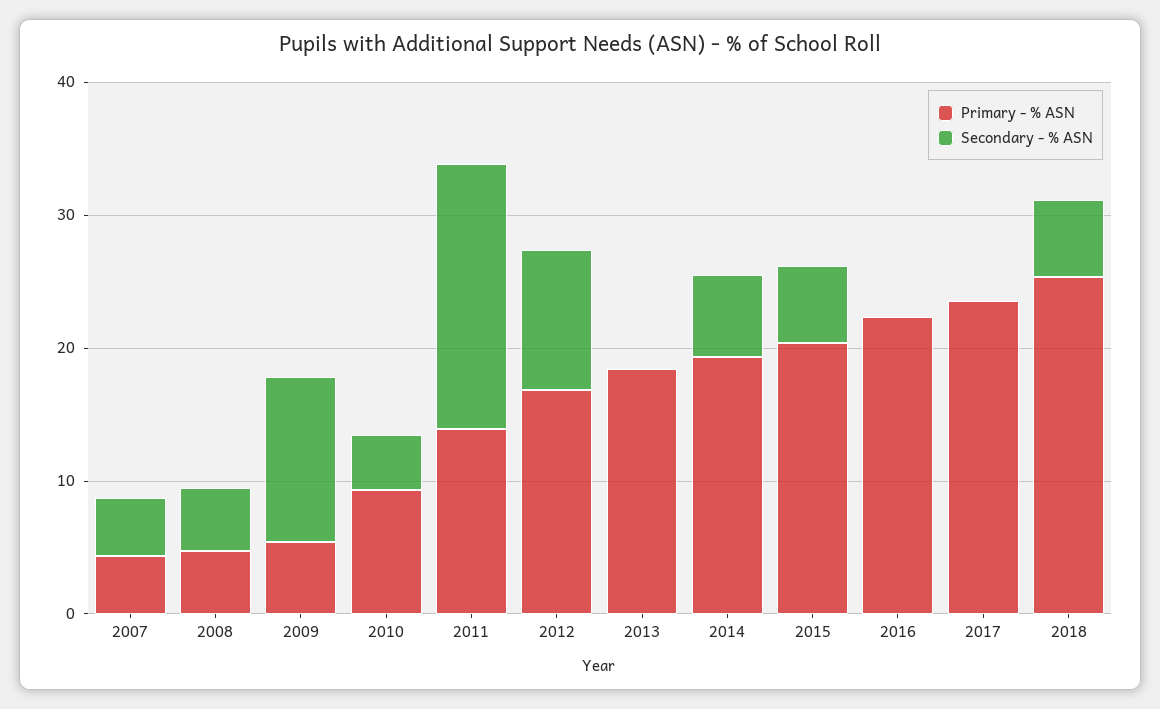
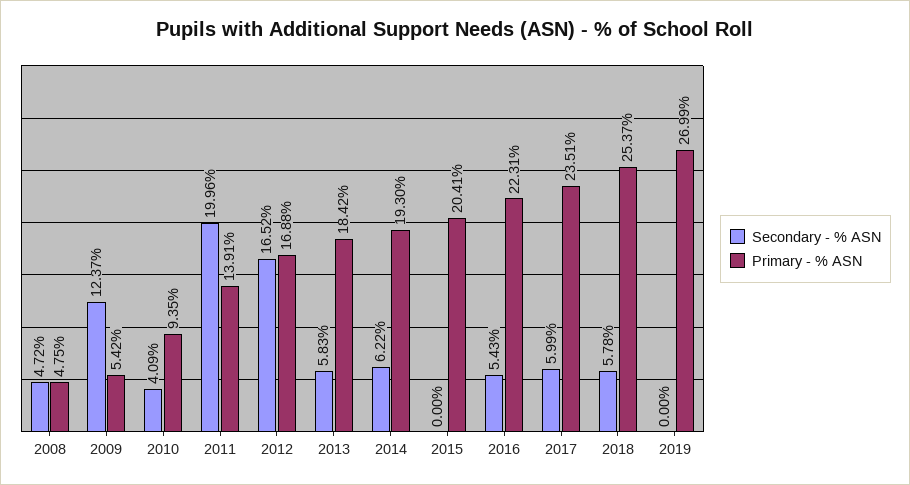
Primary - % ASN, 2007: 4 -> none
Secondary - % ASN, 2007: 4 -> none
Secondary - % ASN, 2012: 10 -> 16.52
Secondary - % ASN, 2013: 0 -> 5.83
Secondary - % ASN, 2015: 6 -> 0
Secondary - % ASN, 2016: 0 -> 5.43
Secondary - % ASN, 2017: 0 -> 5.99
Secondary - % ASN, 2019: none -> 0
Primary - % ASN, 2019: none -> 26.99

